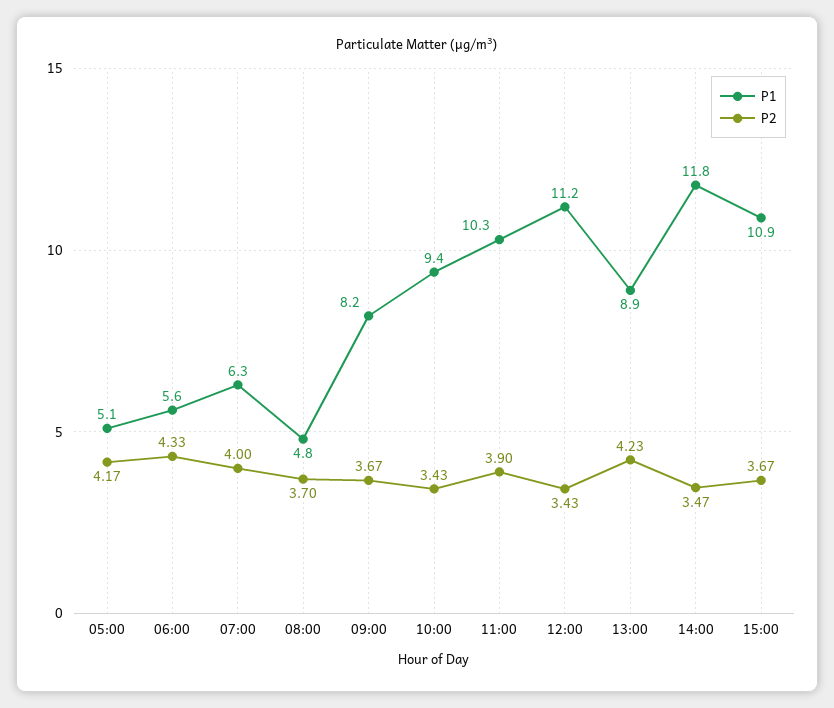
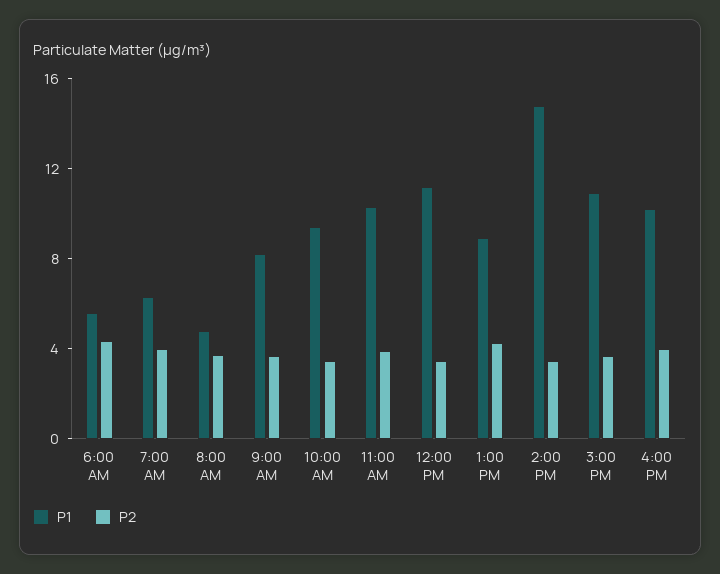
P1, 05:00: 5.1 -> none
P2, 05:00: 4.17 -> none
P1, 14:00: 11.8 -> 15
P1, 4:00 PM: none -> 10
P2, 4:00 PM: none -> 4

